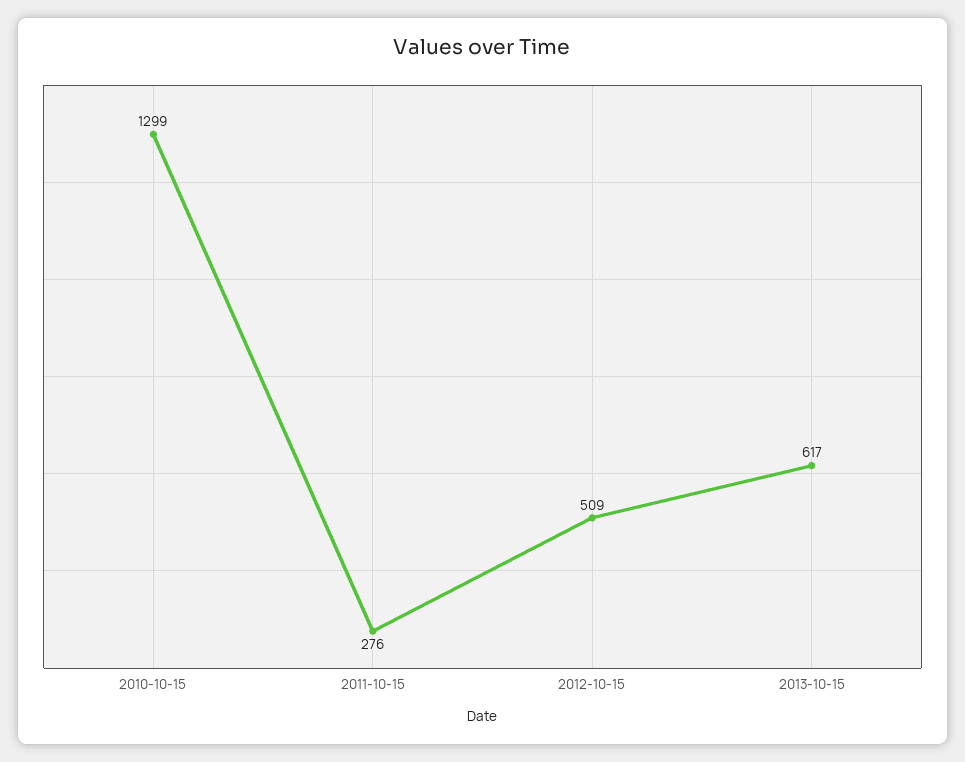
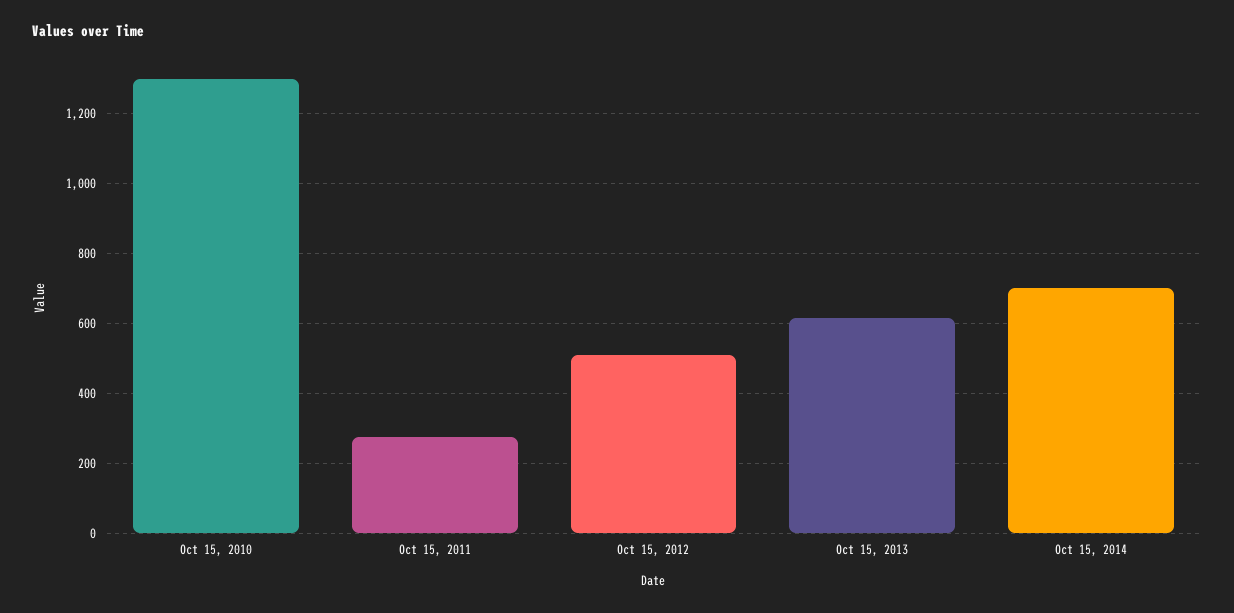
Oct 15, 2014: none -> 700

